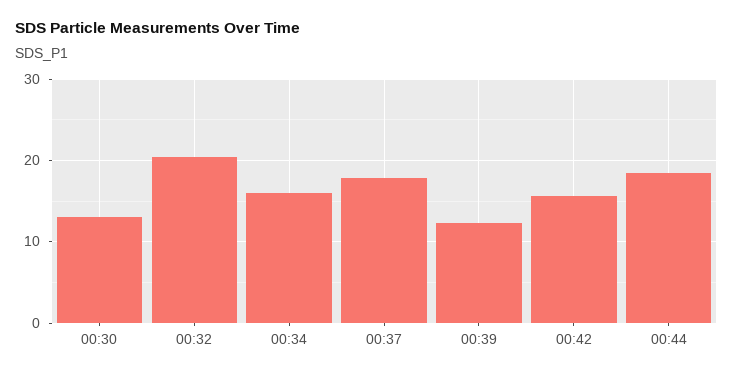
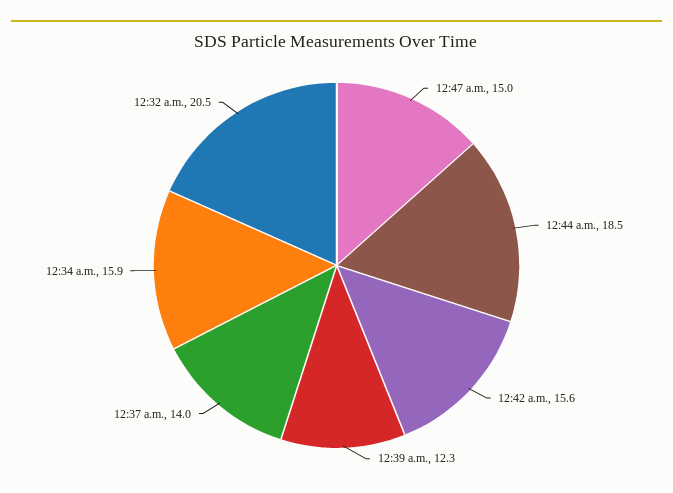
00:30: 13 -> none
00:37: 18 -> 14
12:47 a.m.: none -> 15

